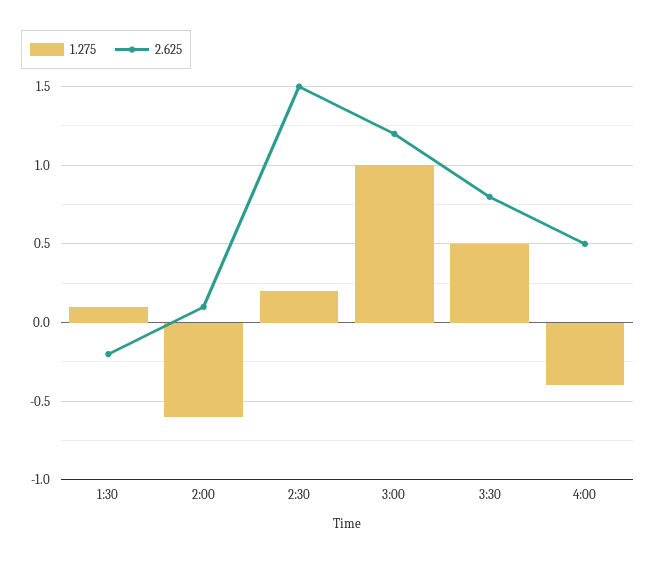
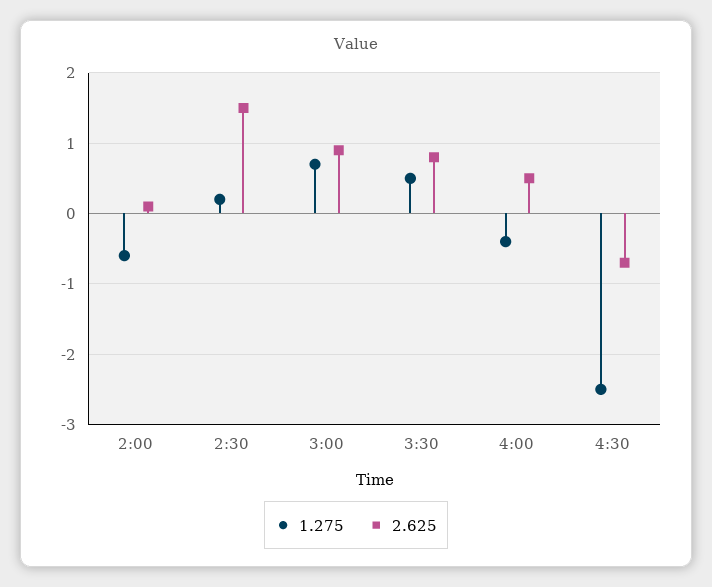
1.275, 1:30: 0.1 -> none
2.625, 1:30: -0.2 -> none
1.275, 3:00: 1 -> 0.7
2.625, 3:00: 1.2 -> 0.9
1.275, 4:30: none -> -2.5
2.625, 4:30: none -> -0.7

